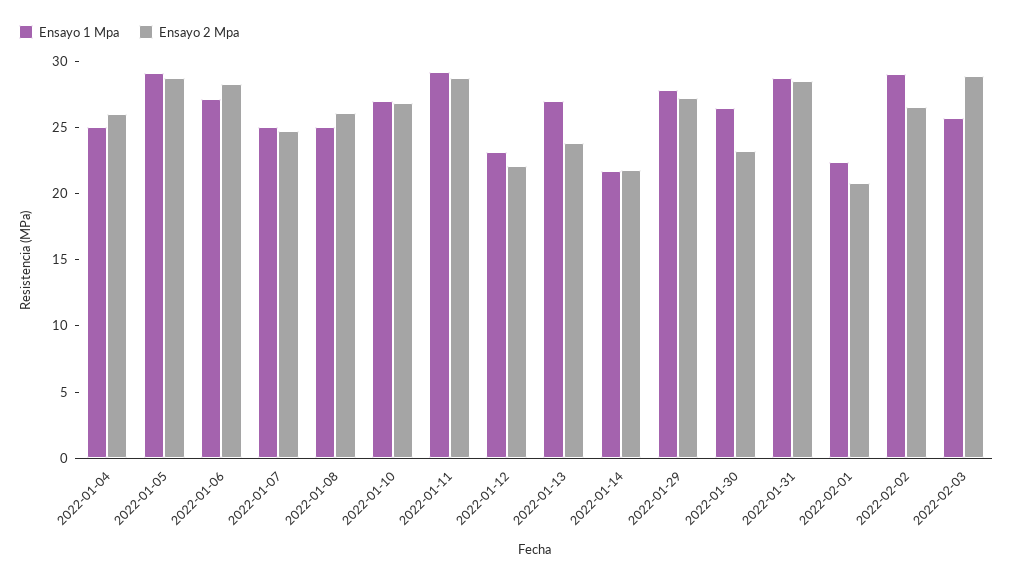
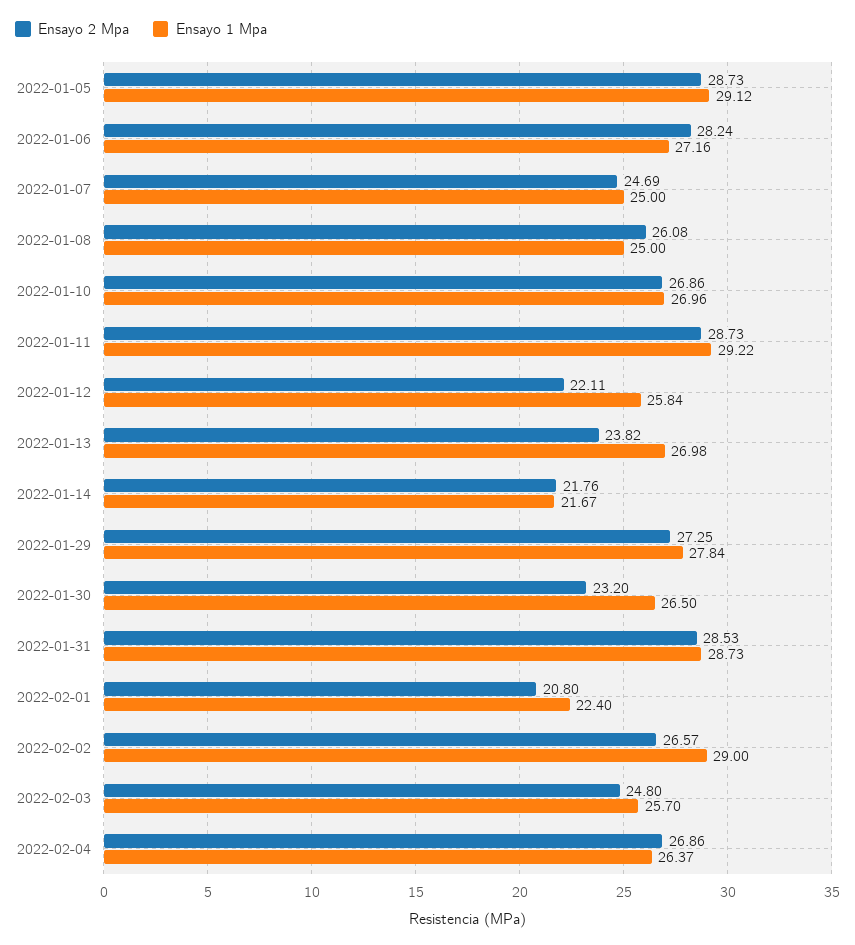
Ensayo 1 Mpa, 2022-01-04: 25 -> none
Ensayo 2 Mpa, 2022-01-04: 26 -> none
Ensayo 1 Mpa, 2022-01-12: 23 -> 25.84
Ensayo 2 Mpa, 2022-02-03: 29 -> 24.8
Ensayo 2 Mpa, 2022-02-04: none -> 26.86
Ensayo 1 Mpa, 2022-02-04: none -> 26.37

